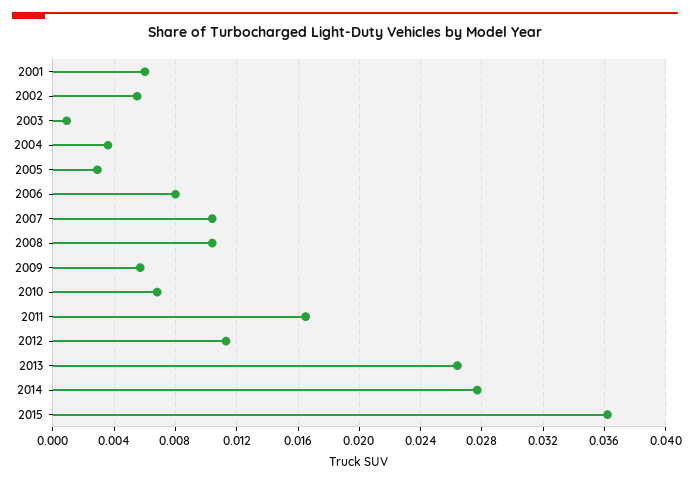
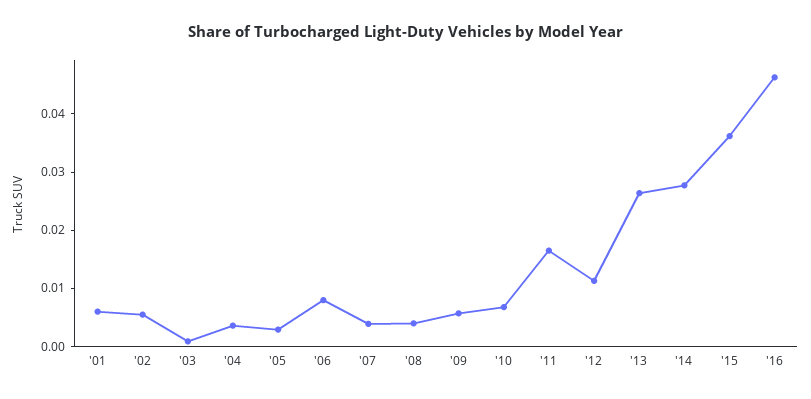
2007: 0.0105 -> 0.004
2008: 0.0105 -> 0.004
'16: none -> 0.046

